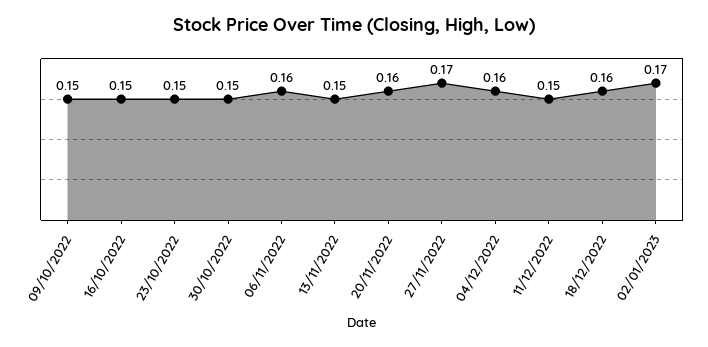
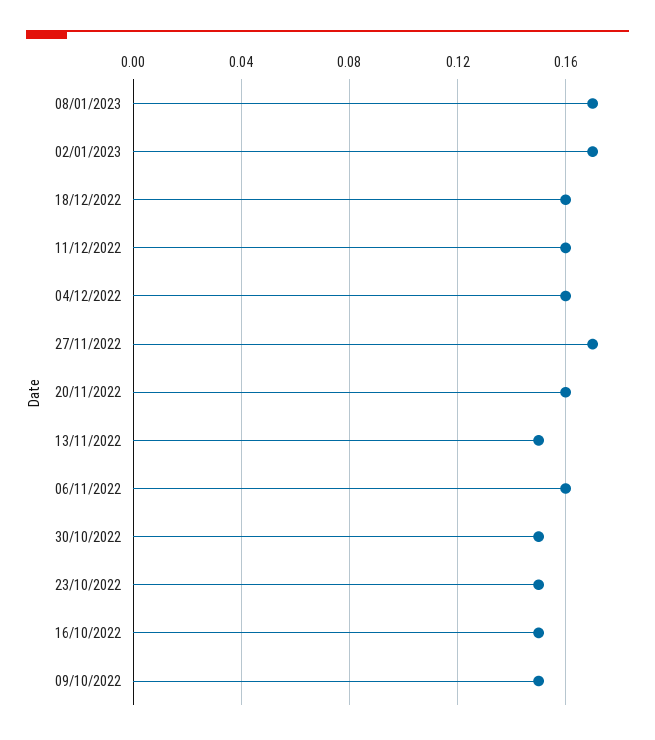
11/12/2022: 0.15 -> 0.16
08/01/2023: none -> 0.17

